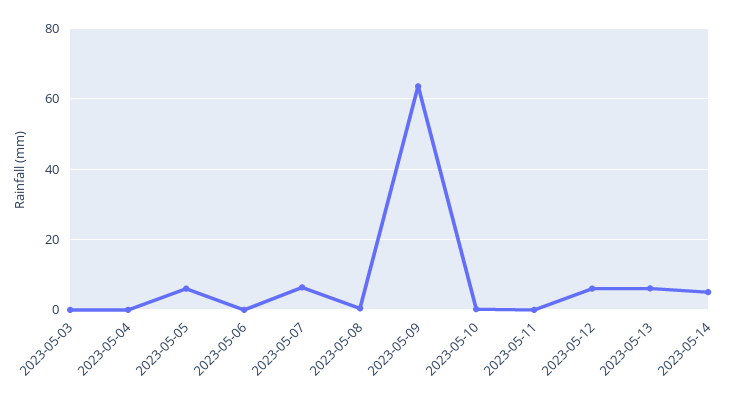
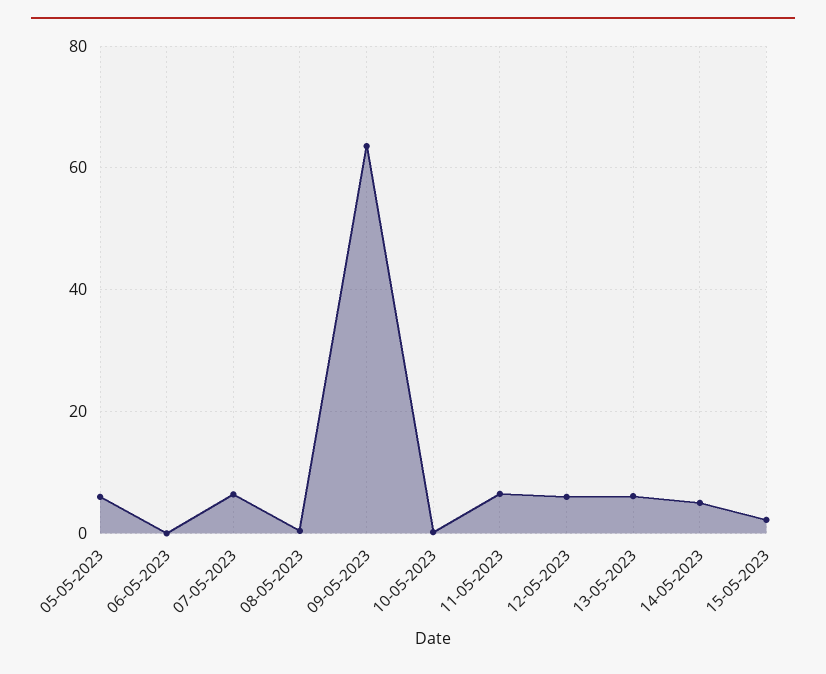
2023-05-03: 0 -> none
2023-05-04: 0 -> none
2023-05-11: 0 -> 6
15-05-2023: none -> 2

